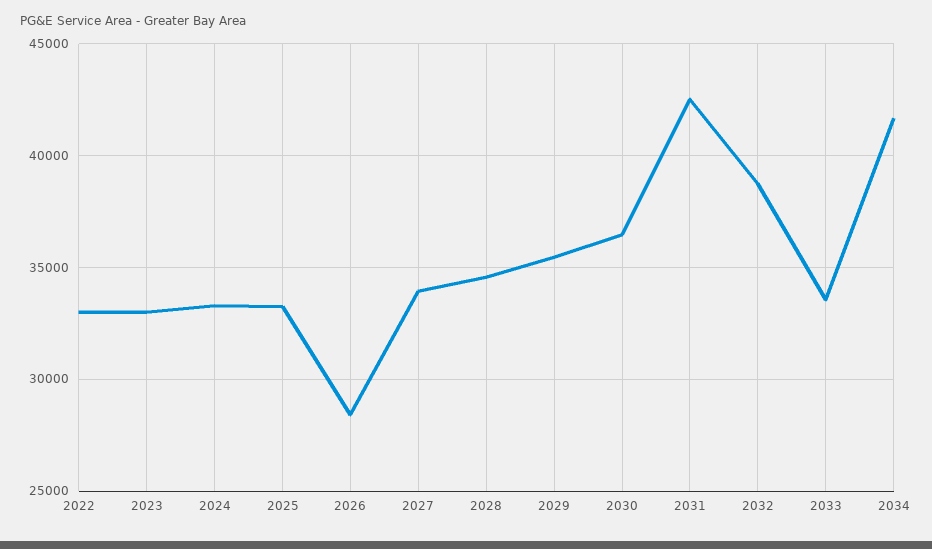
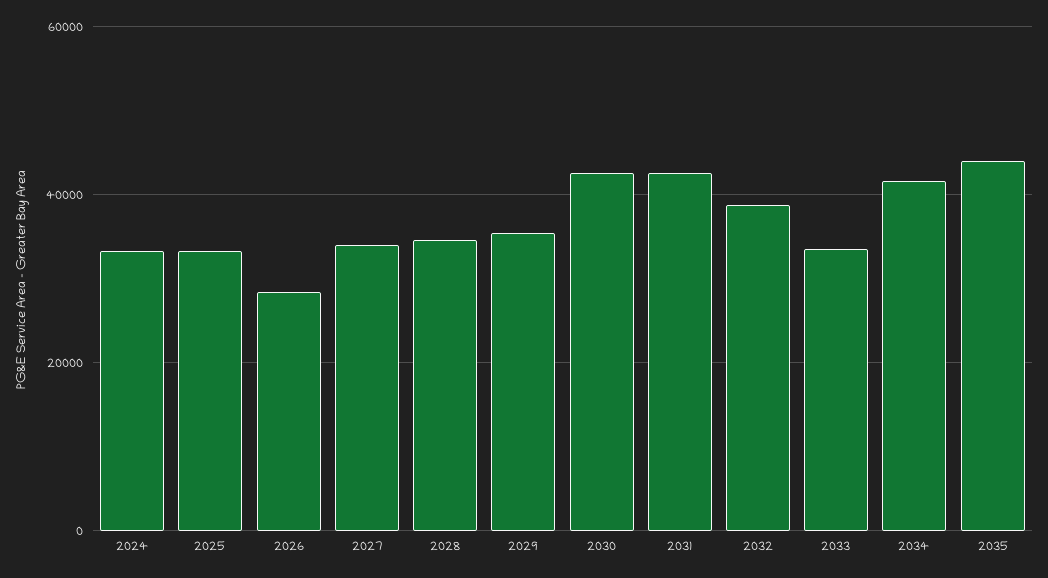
2022: 33000 -> none
2023: 33000 -> none
2030: 36500 -> 42000
2035: none -> 44000

